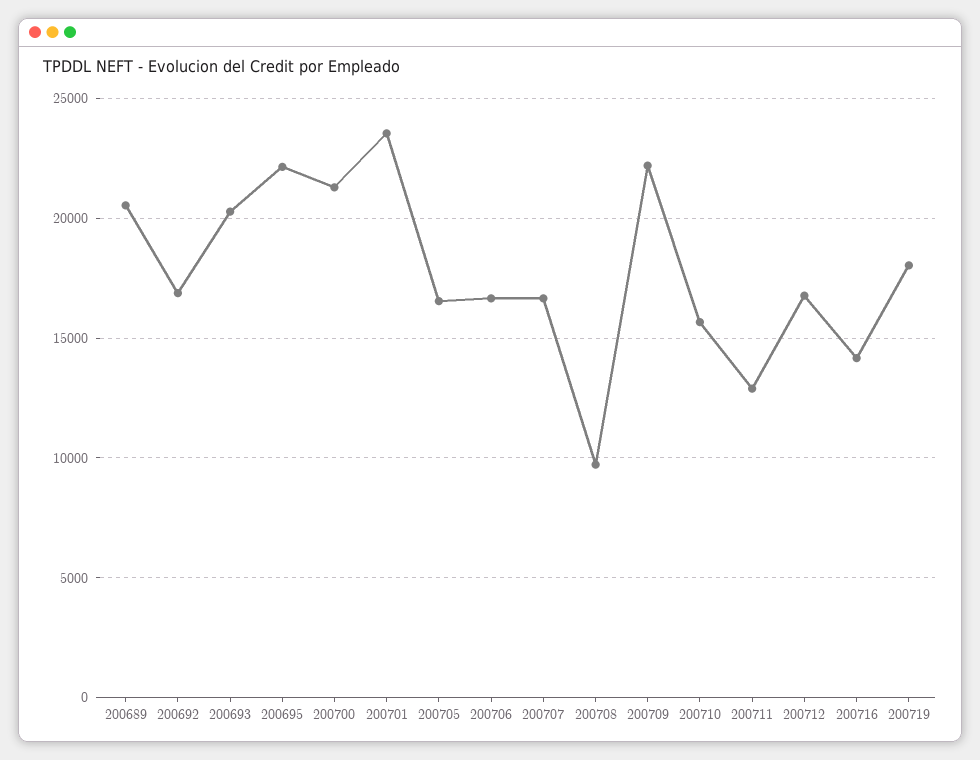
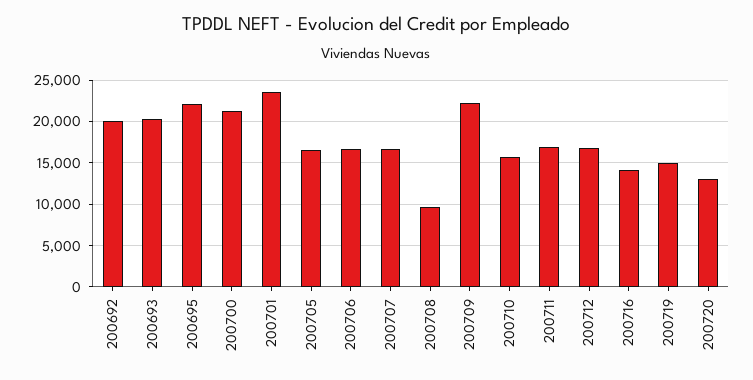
200689: 20500 -> none
200692: 17000 -> 20000
200711: 13000 -> 17000
200719: 18000 -> 15000
200720: none -> 13000

